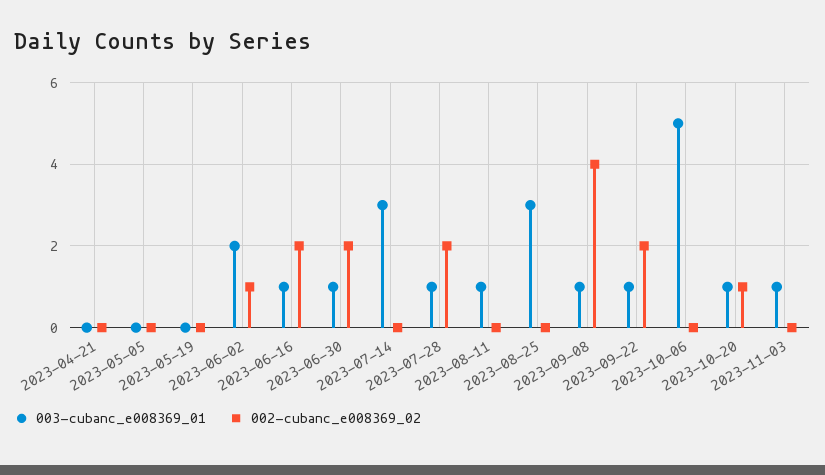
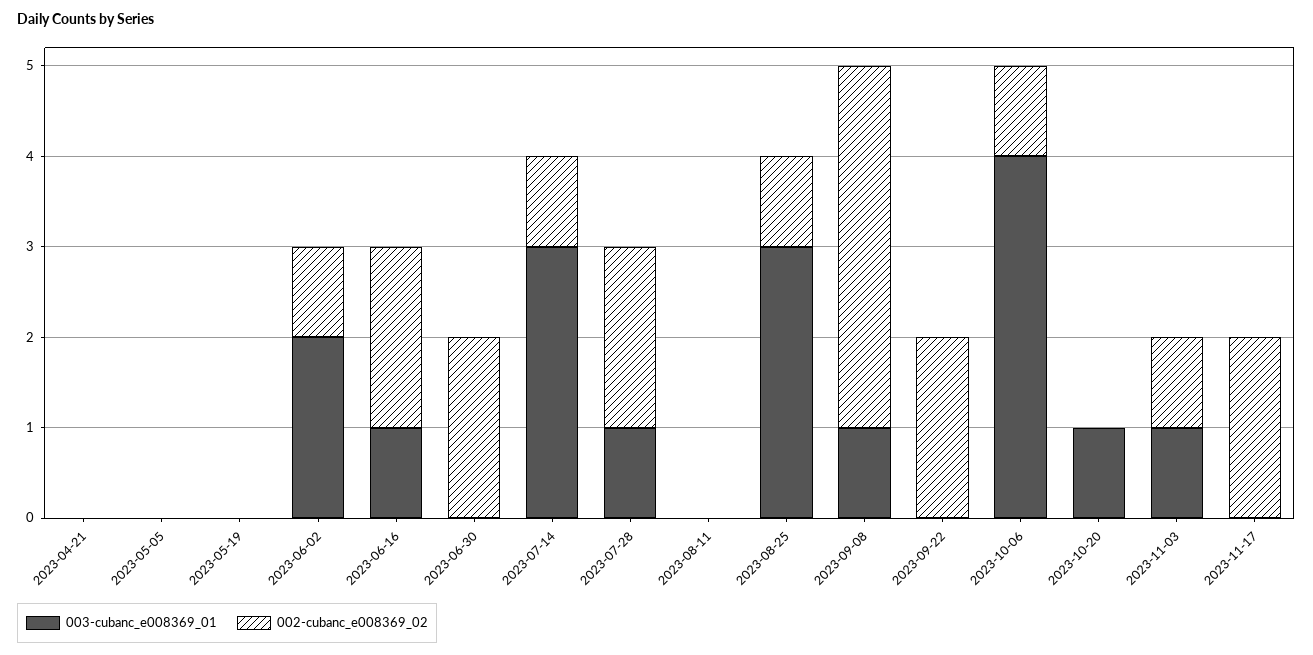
003-cubanc_e008369_01, 2023-06-30: 1 -> 0
002-cubanc_e008369_02, 2023-07-14: 0 -> 1
003-cubanc_e008369_01, 2023-08-11: 1 -> 0
002-cubanc_e008369_02, 2023-08-25: 0 -> 1
003-cubanc_e008369_01, 2023-09-22: 1 -> 0
003-cubanc_e008369_01, 2023-10-06: 5 -> 4
002-cubanc_e008369_02, 2023-10-06: 0 -> 1
002-cubanc_e008369_02, 2023-10-20: 1 -> 0
002-cubanc_e008369_02, 2023-11-03: 0 -> 1
003-cubanc_e008369_01, 2023-11-17: none -> 0
002-cubanc_e008369_02, 2023-11-17: none -> 2

